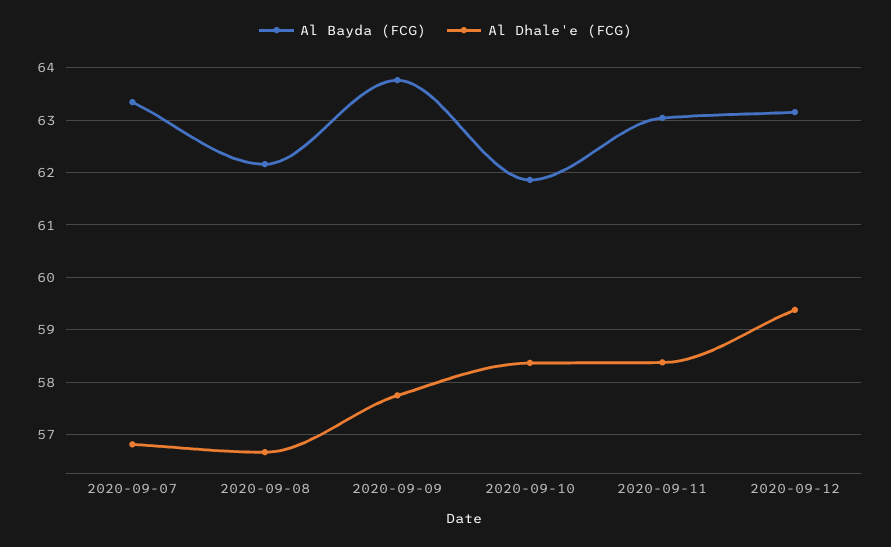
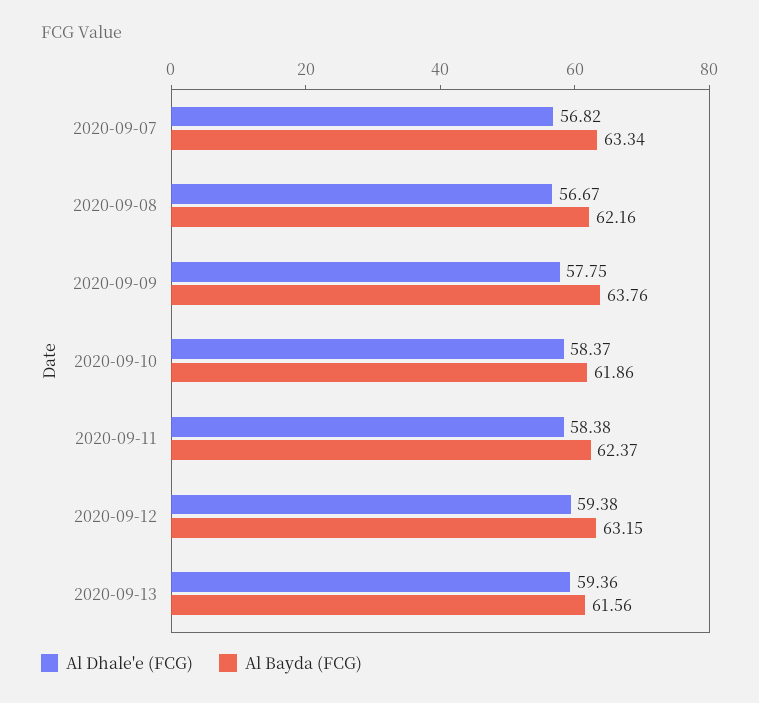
Al Bayda (FCG), 2020-09-11: 63 -> 62.37
Al Dhale'e (FCG), 2020-09-13: none -> 59.36
Al Bayda (FCG), 2020-09-13: none -> 61.56

